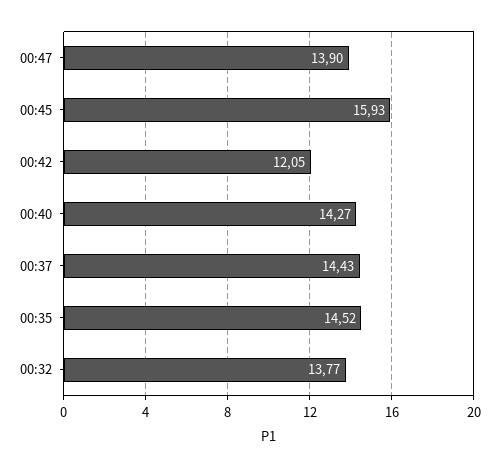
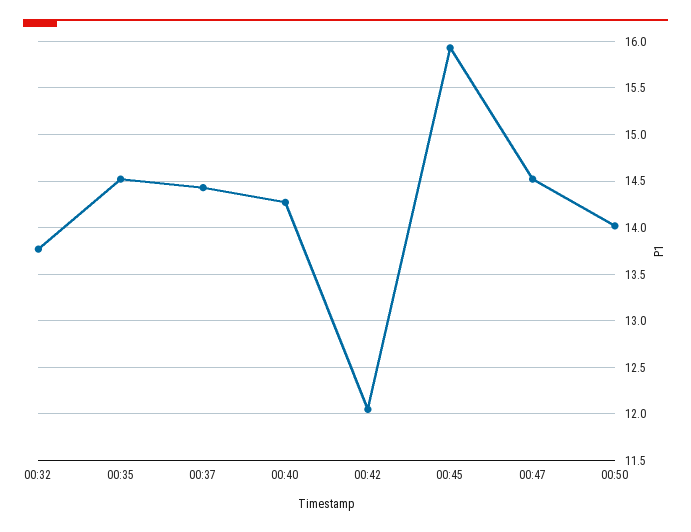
00:47: 13.9 -> 14.5
00:50: none -> 14

